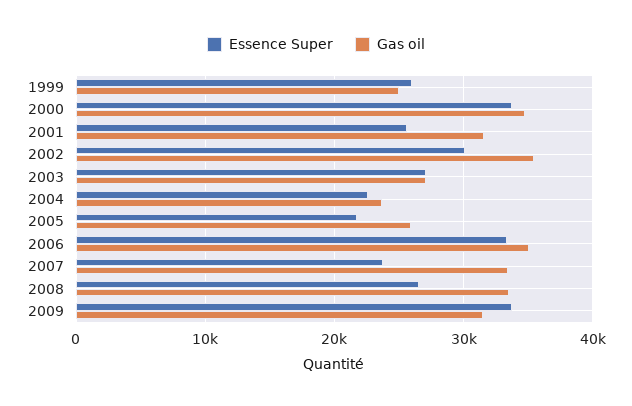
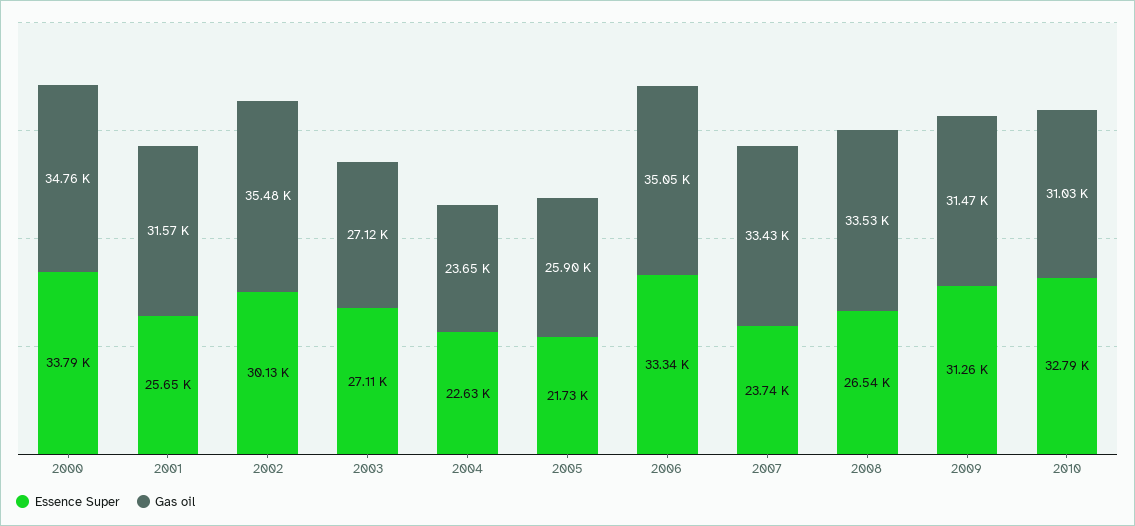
Essence Super, 1999: 26000 -> none
Gas oil, 1999: 25000 -> none
Essence Super, 2009: 34000 -> 31260
Essence Super, 2010: none -> 32790
Gas oil, 2010: none -> 31030

